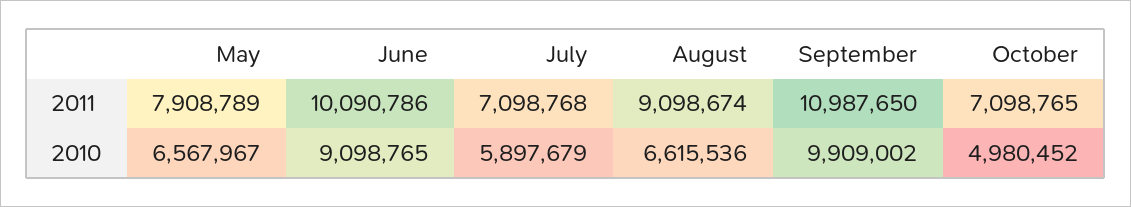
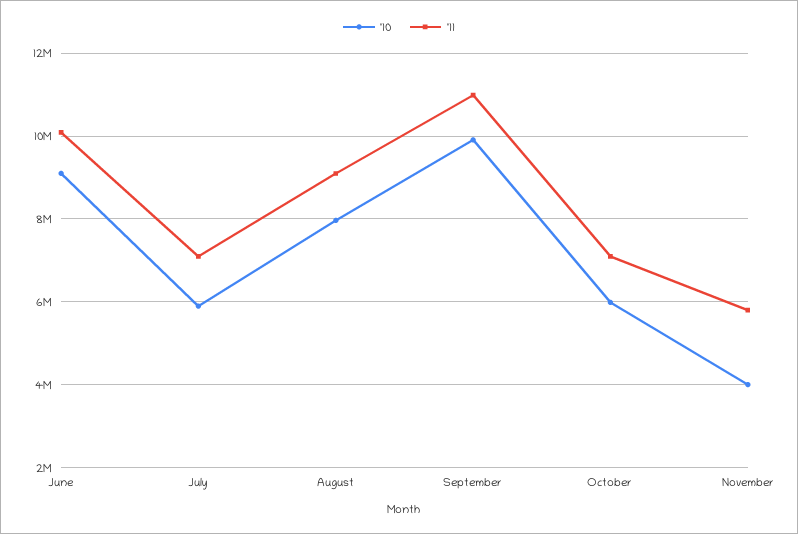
2011, May: 7908789 -> none
2010, May: 6567967 -> none
2010, August: 6615536 -> 8000000
2010, October: 4980452 -> 6000000
2010, November: none -> 4000000
2011, November: none -> 5800000

